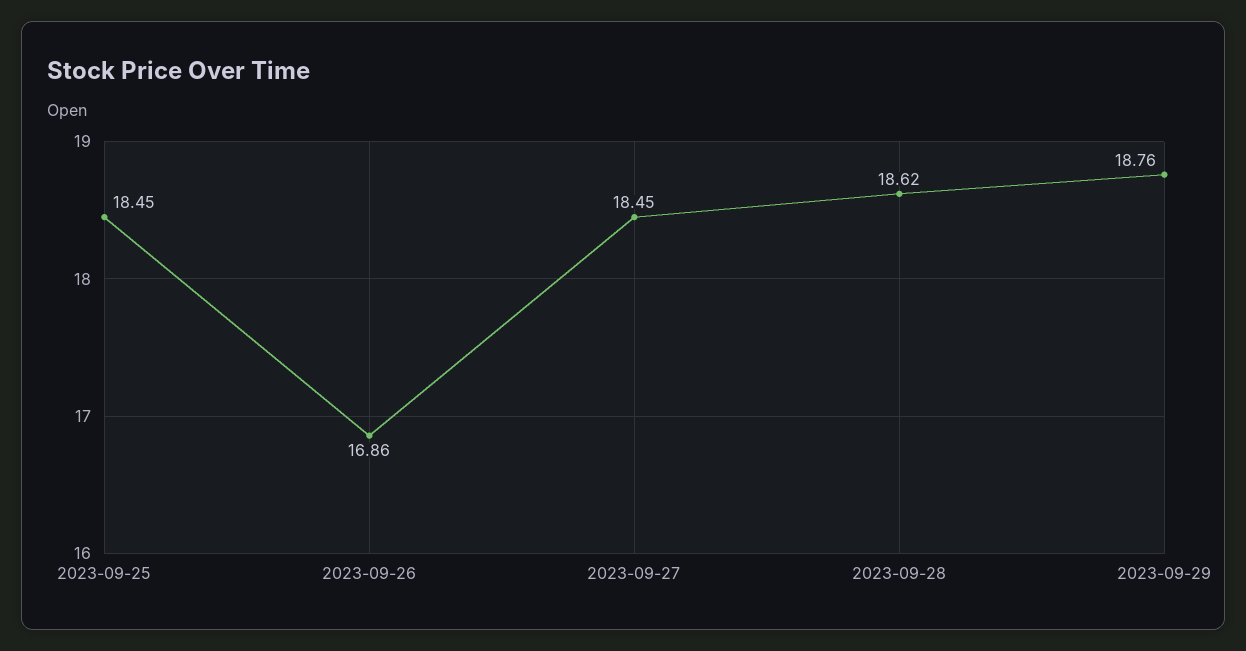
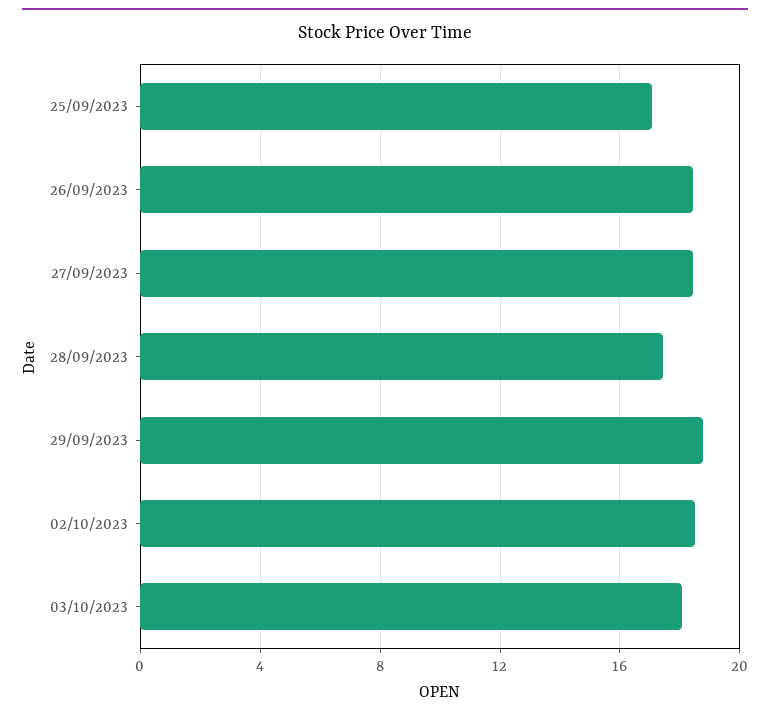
2023-09-25: 18.45 -> 17
2023-09-26: 16.86 -> 18.5
2023-09-28: 18.62 -> 17.5
02/10/2023: none -> 18.5
03/10/2023: none -> 18

